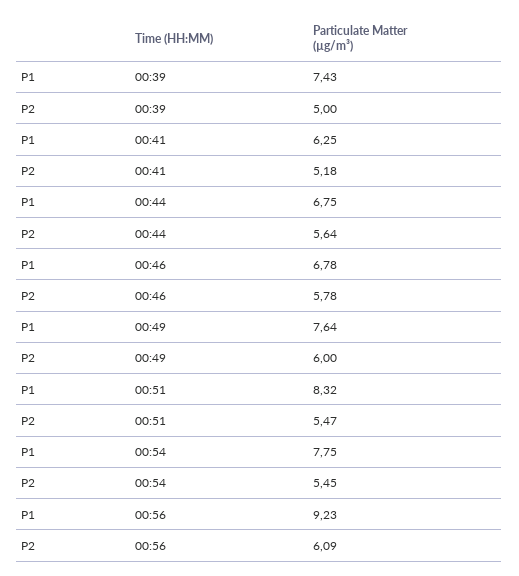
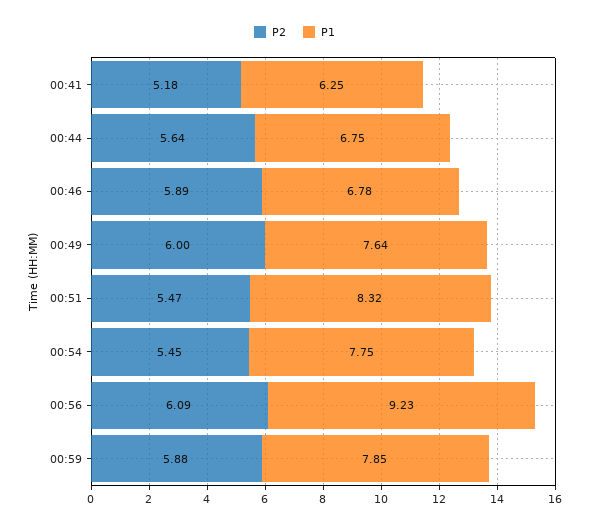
P1, 00:39: 7.43 -> none
P2, 00:39: 5 -> none
P2, 00:46: 5.78 -> 5.89
P2, 00:59: none -> 5.88
P1, 00:59: none -> 7.85

